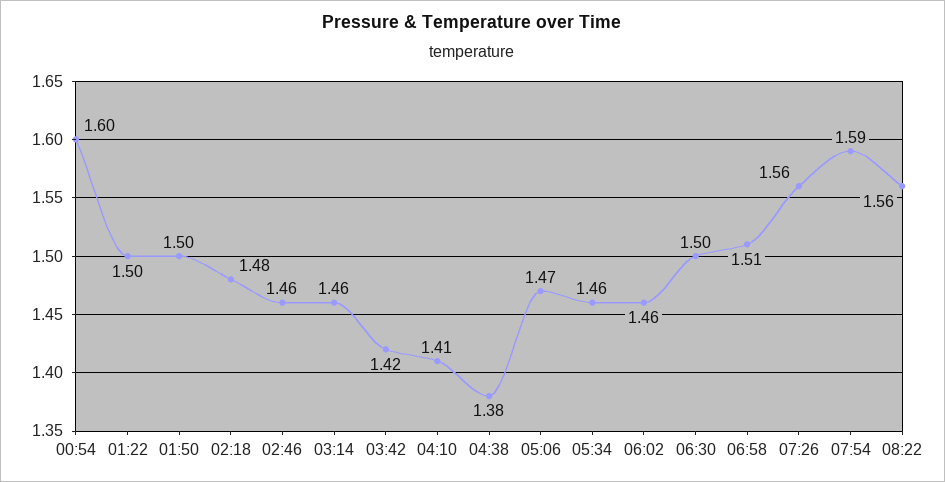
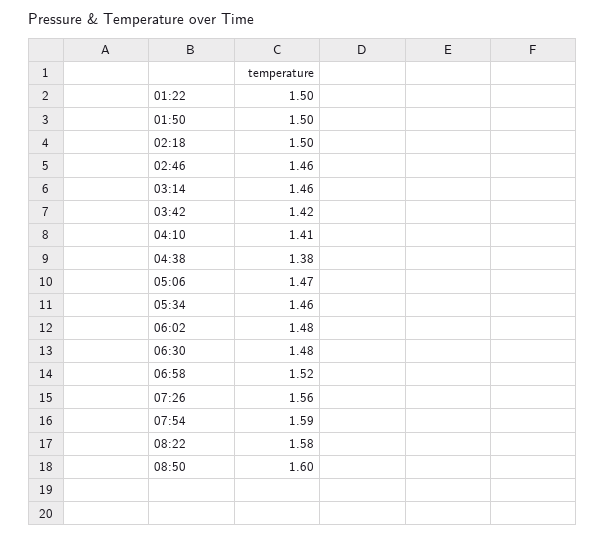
00:54: 1.6 -> none
02:18: 1.48 -> 1.5
06:02: 1.46 -> 1.48
06:30: 1.5 -> 1.48
06:58: 1.51 -> 1.52
08:22: 1.56 -> 1.58
08:50: none -> 1.6

